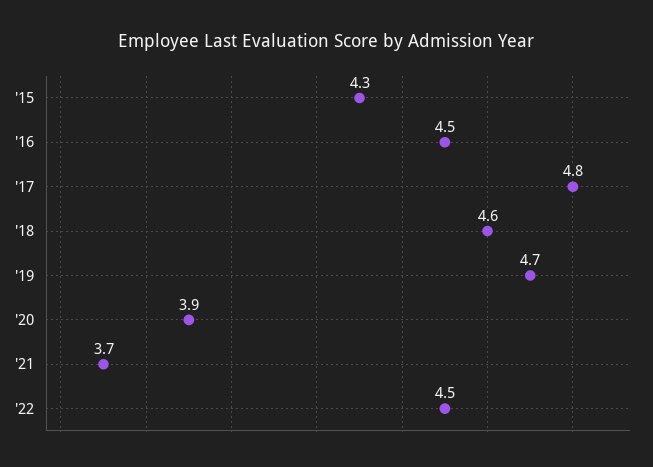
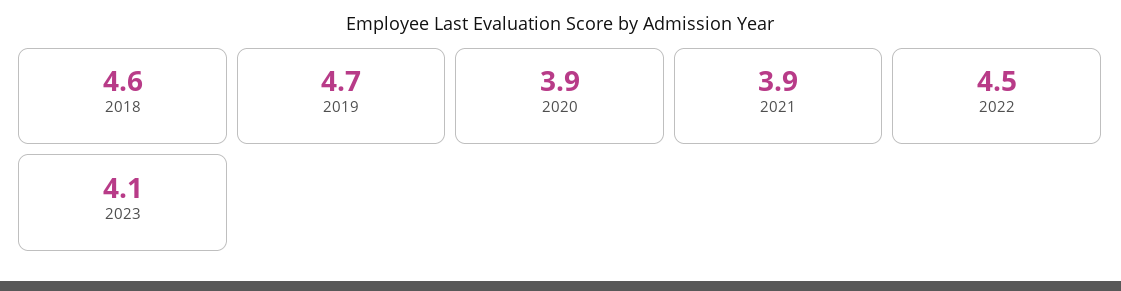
'15: 4.3 -> none
'16: 4.5 -> none
'17: 4.8 -> none
'21: 3.7 -> 3.9
2023: none -> 4.1

